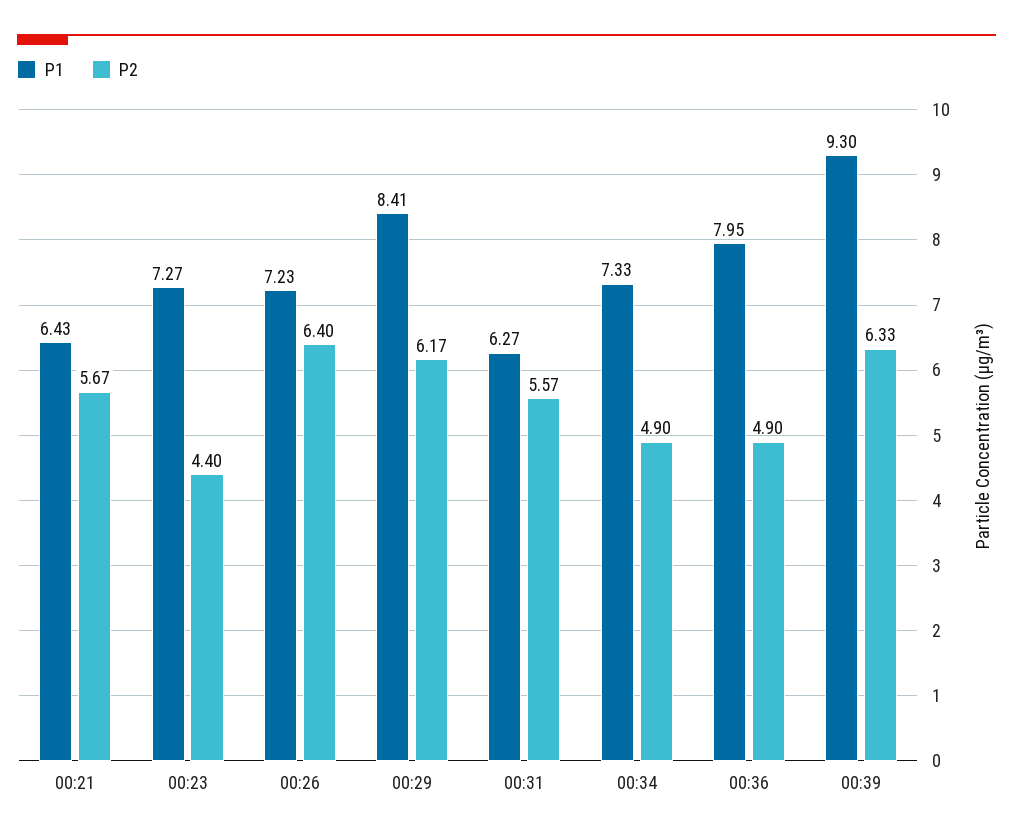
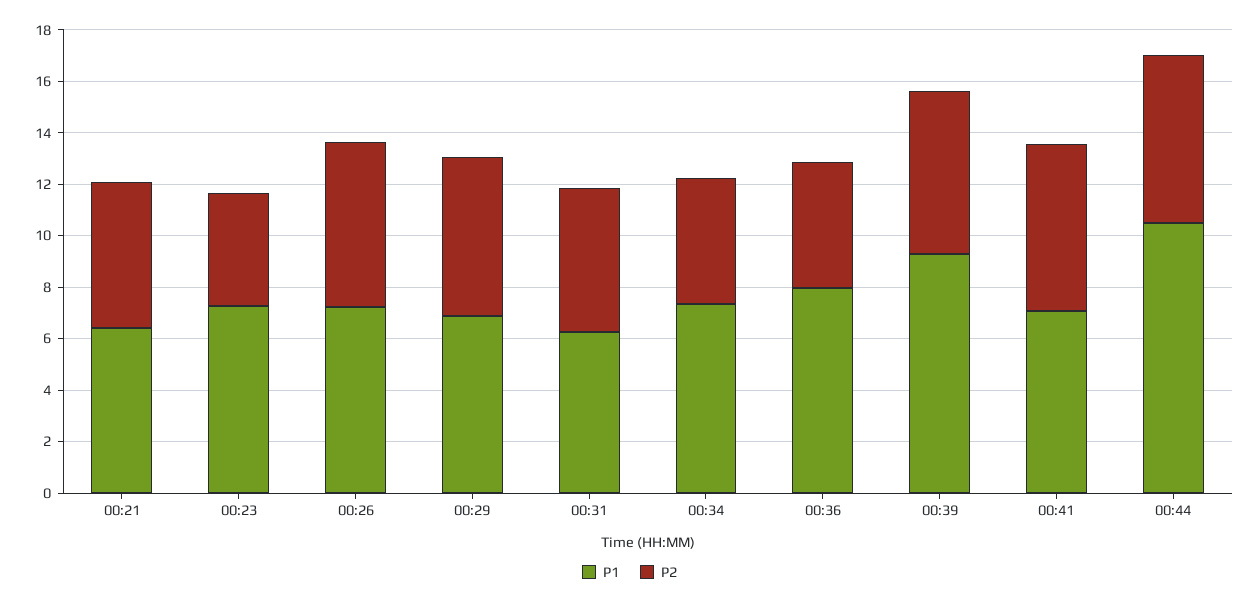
P1, 00:29: 8.41 -> 7
P1, 00:41: none -> 7
P2, 00:41: none -> 6.5
P1, 00:44: none -> 10.5
P2, 00:44: none -> 6.5

